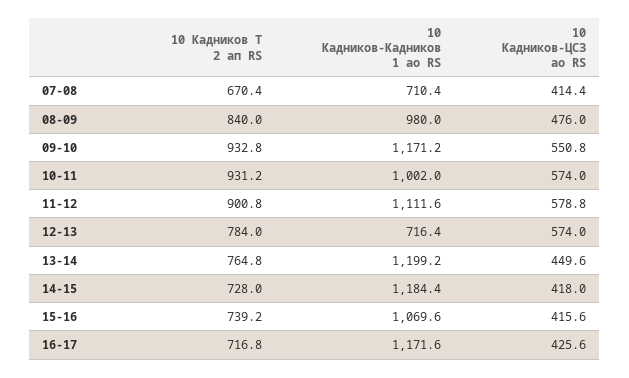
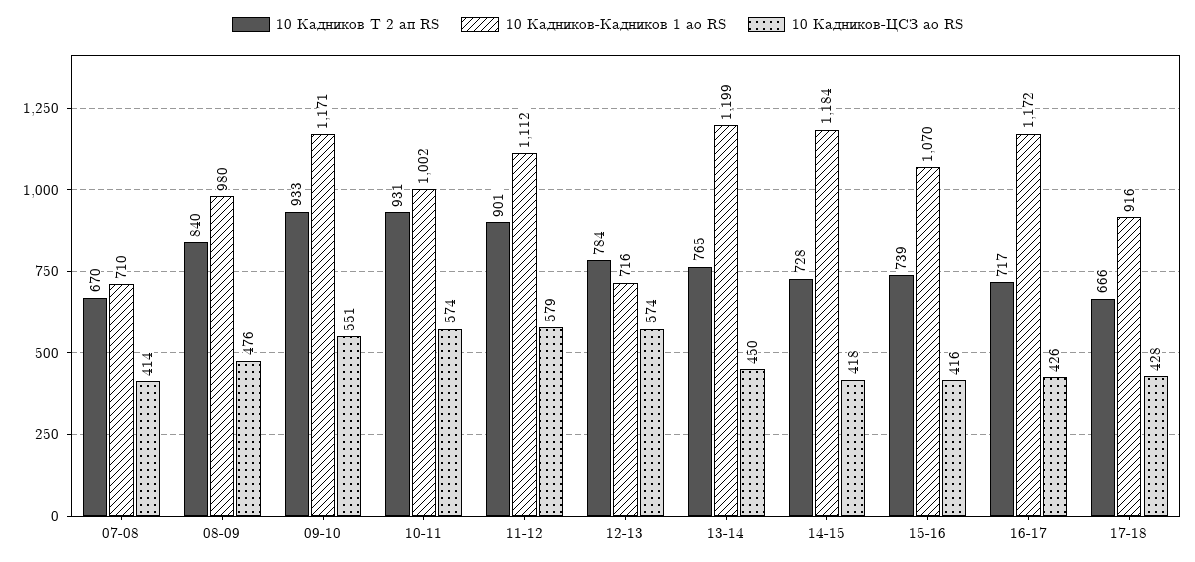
10 Кадников Т 2 ап RS, 17-18: none -> 666
10 Кадников-Кадников 1 ао RS, 17-18: none -> 916
10 Кадников-ЦСЗ ао RS, 17-18: none -> 428

